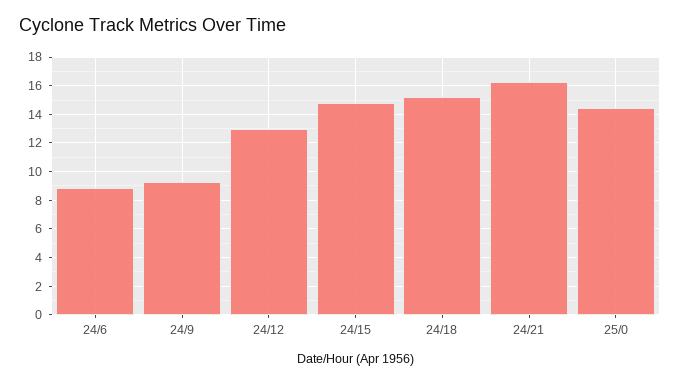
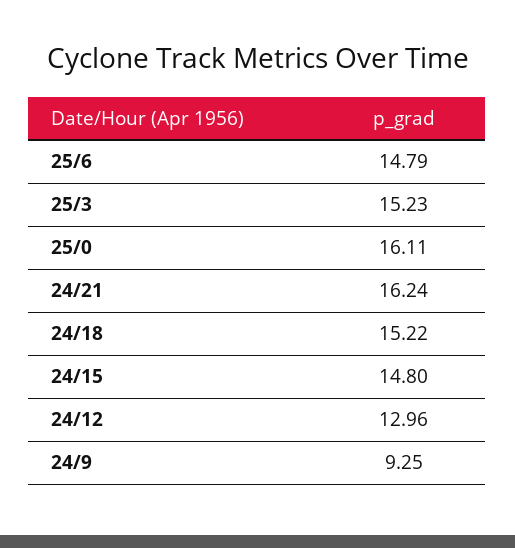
24/6: 9 -> none
25/0: 14.5 -> 16.11
25/6: none -> 14.79
25/3: none -> 15.23

